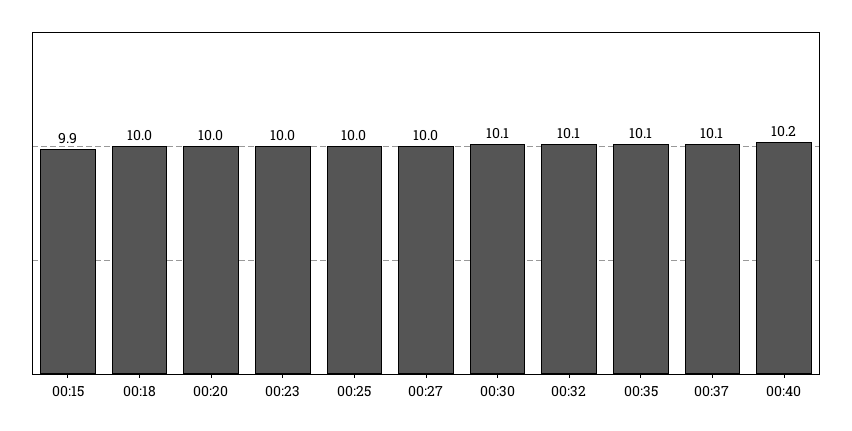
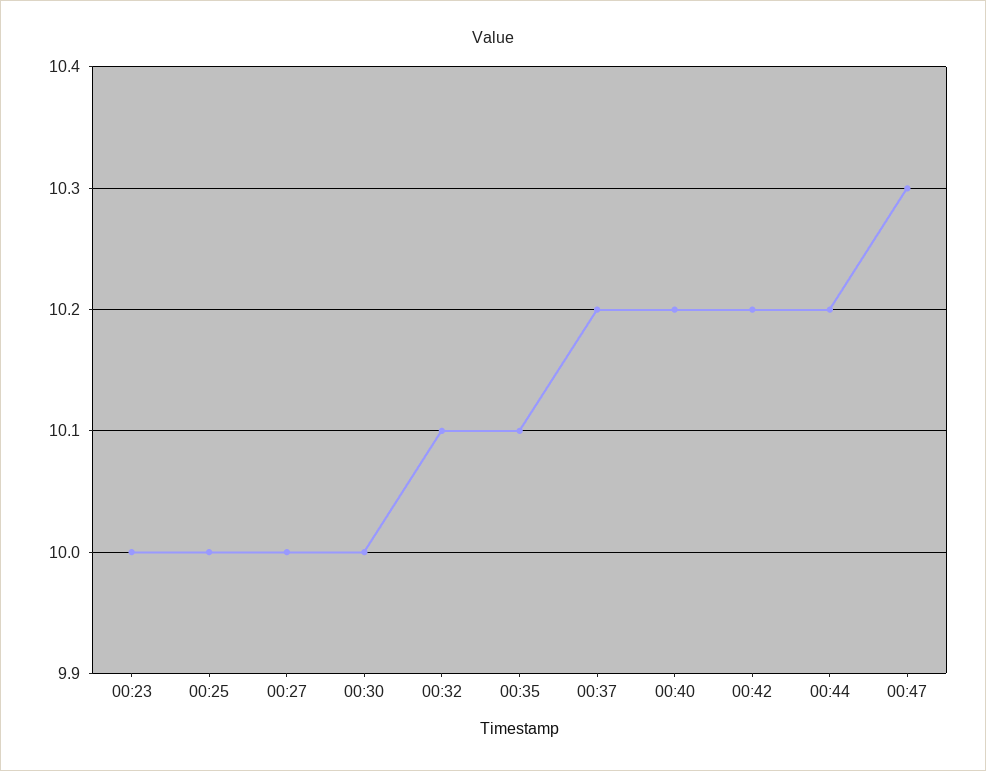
00:15: 9.9 -> none
00:18: 10 -> none
00:20: 10 -> none
00:30: 10.1 -> 10
00:37: 10.1 -> 10.2
00:42: none -> 10.2
00:44: none -> 10.2
00:47: none -> 10.3

